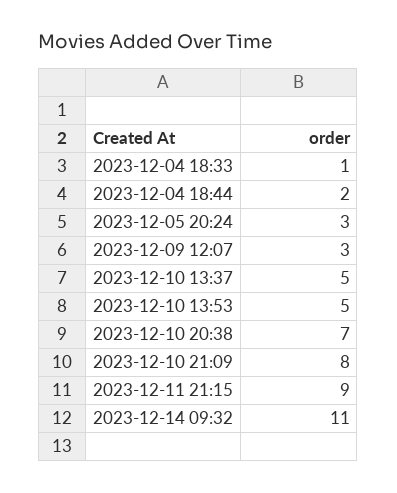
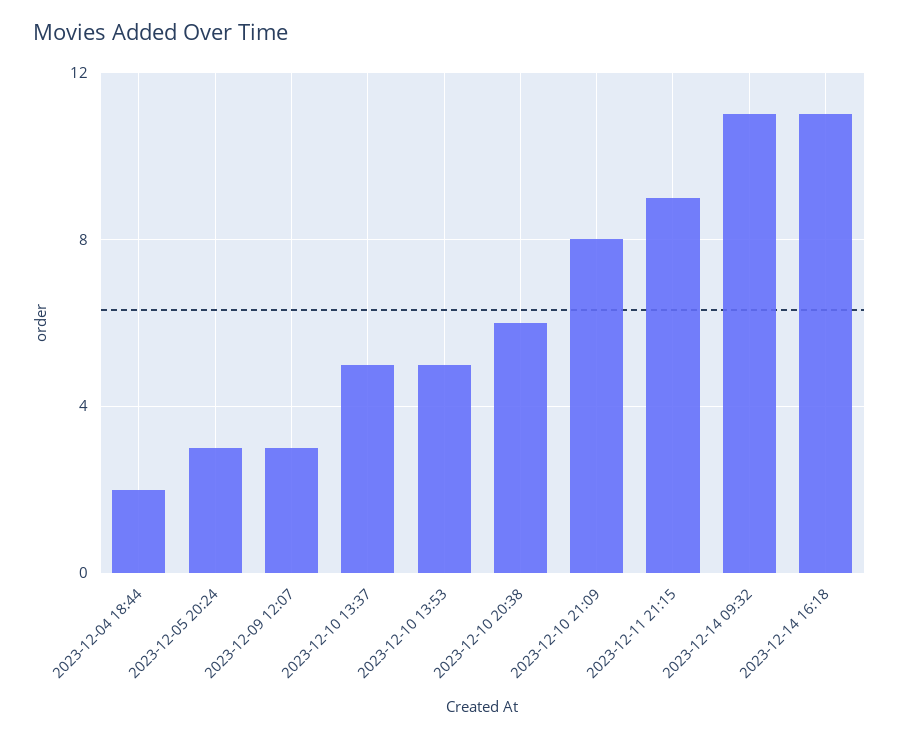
2023-12-04 18:33: 1 -> none
2023-12-10 20:38: 7 -> 6
2023-12-14 16:18: none -> 11

